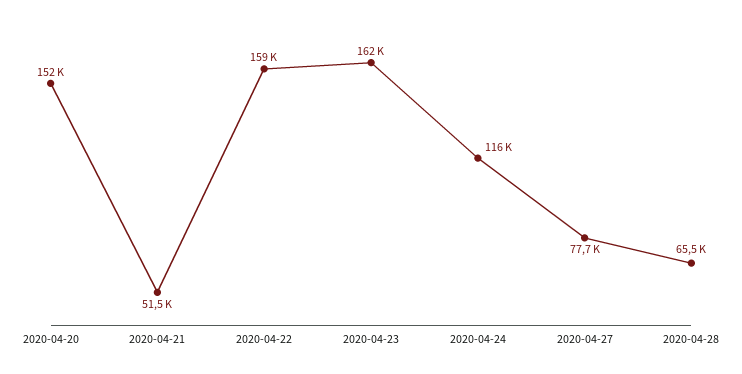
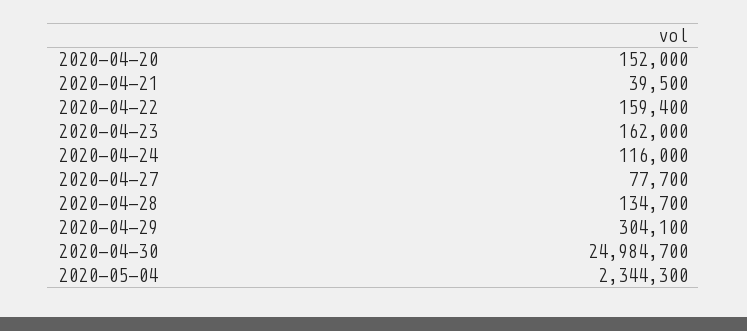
2020-04-21: 51500 -> 39500
2020-04-28: 65500 -> 134700
2020-04-29: none -> 304100
2020-04-30: none -> 24984700
2020-05-04: none -> 2344300

